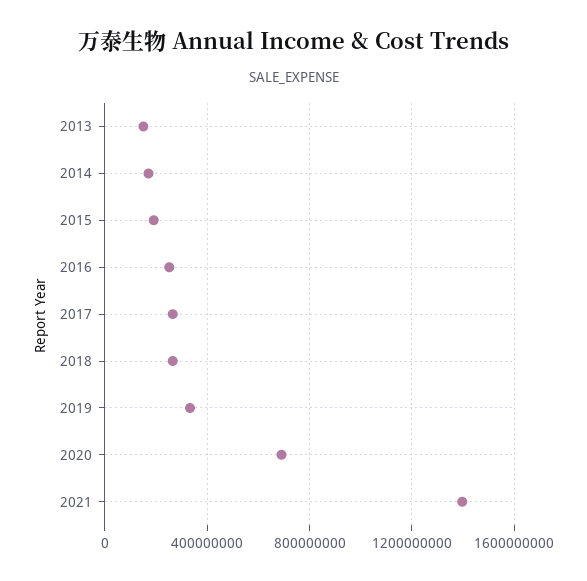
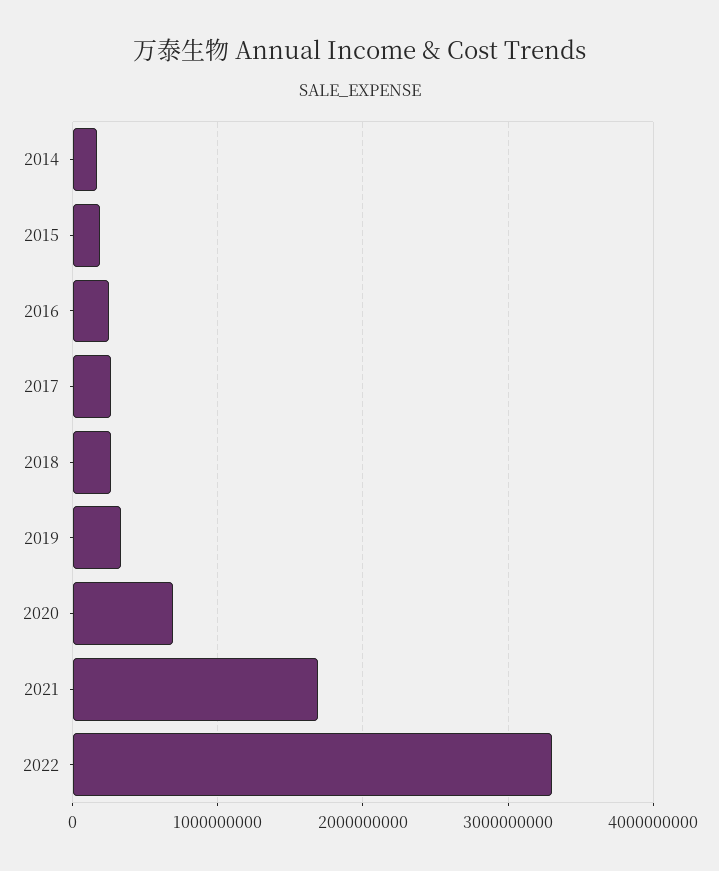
2013: 150000000 -> none
2021: 1400000000 -> 1700000000
2022: none -> 3300000000

